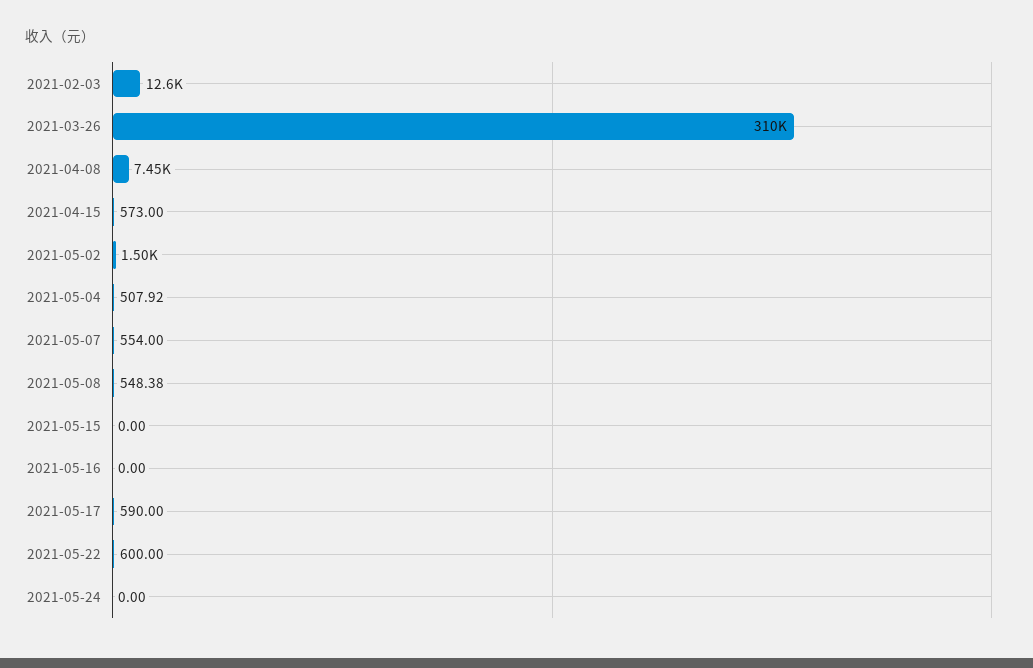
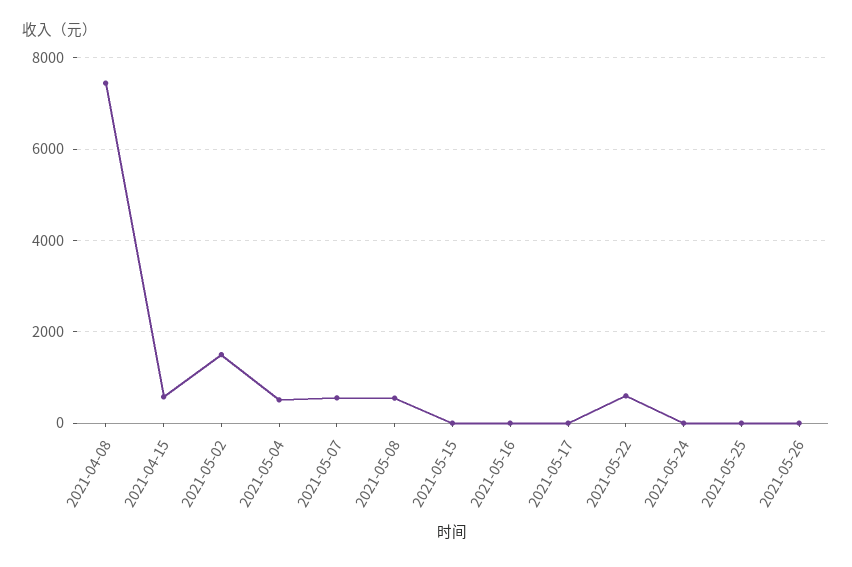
2021-02-03: 12600 -> none
2021-03-26: 310000 -> none
2021-05-17: 590 -> 0
2021-05-25: none -> 0
2021-05-26: none -> 0

